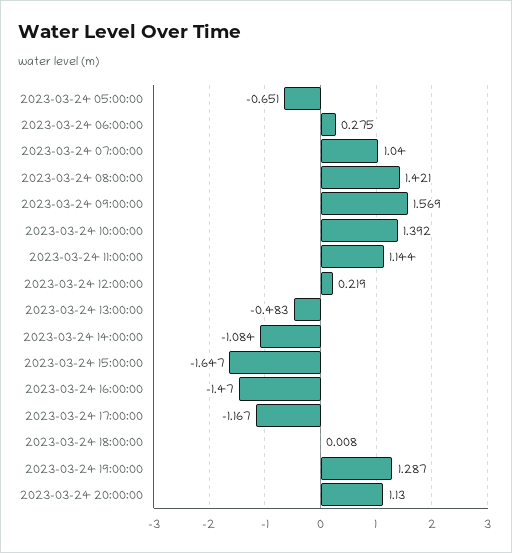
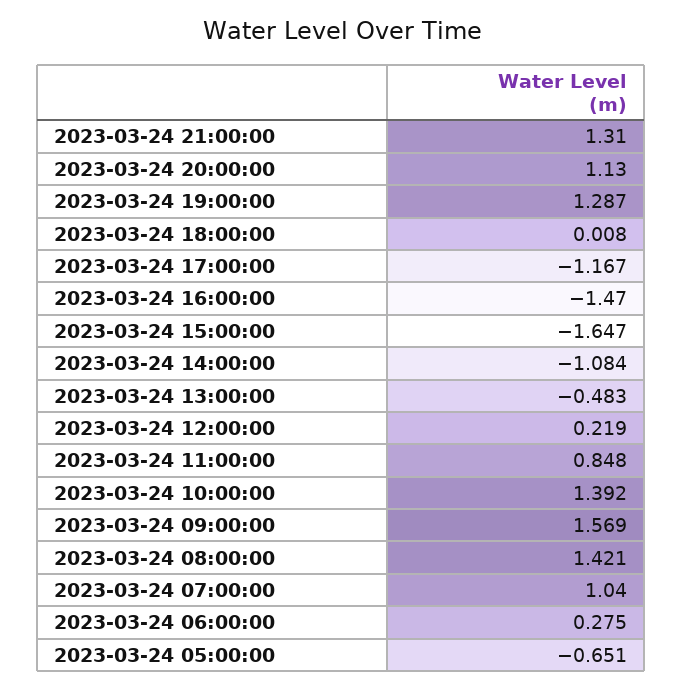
2023-03-24 11:00:00: 1.144 -> 0.848
2023-03-24 21:00:00: none -> 1.31

